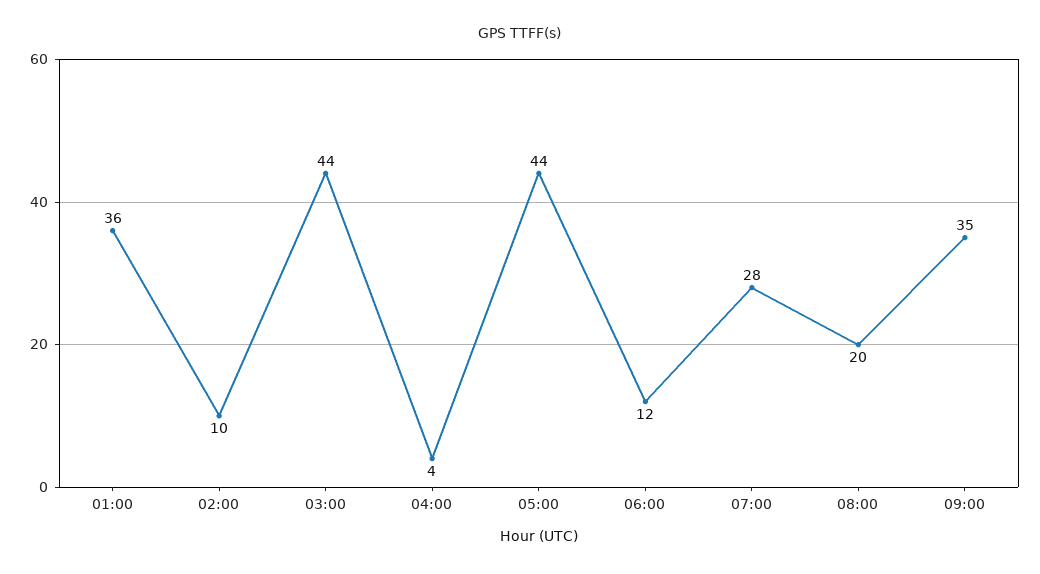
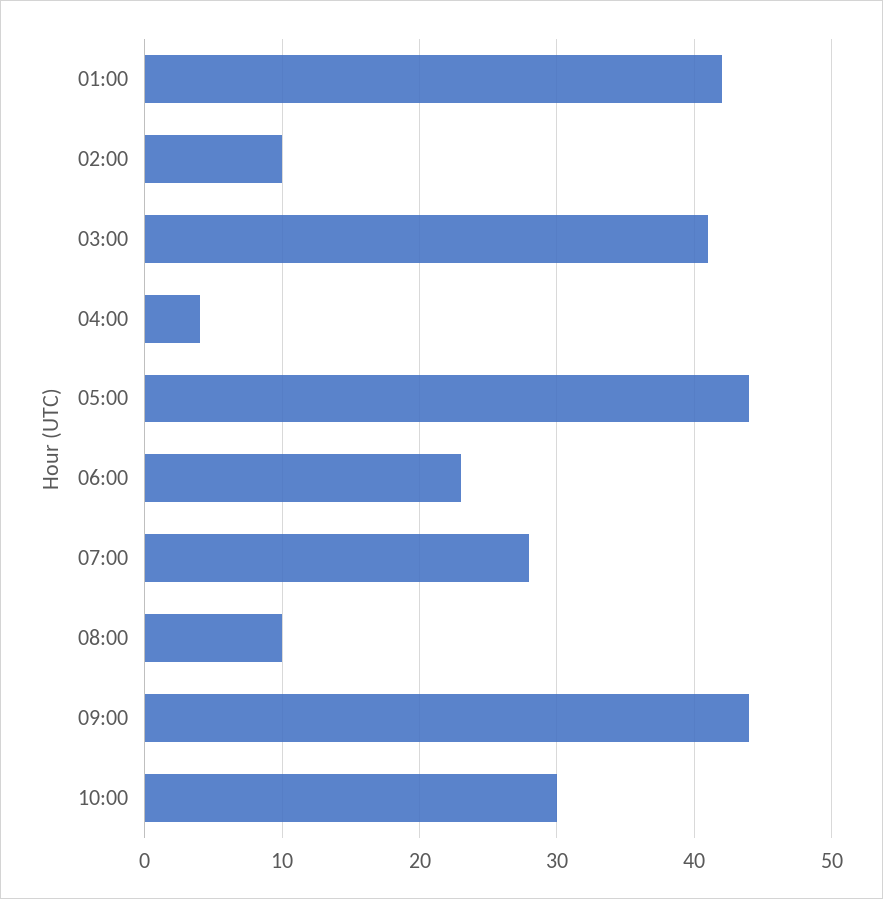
01:00: 36 -> 42
03:00: 44 -> 41
06:00: 12 -> 23
08:00: 20 -> 10
09:00: 35 -> 44
10:00: none -> 30

